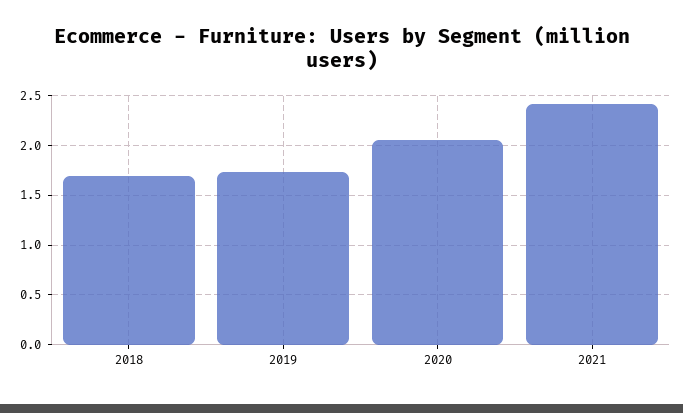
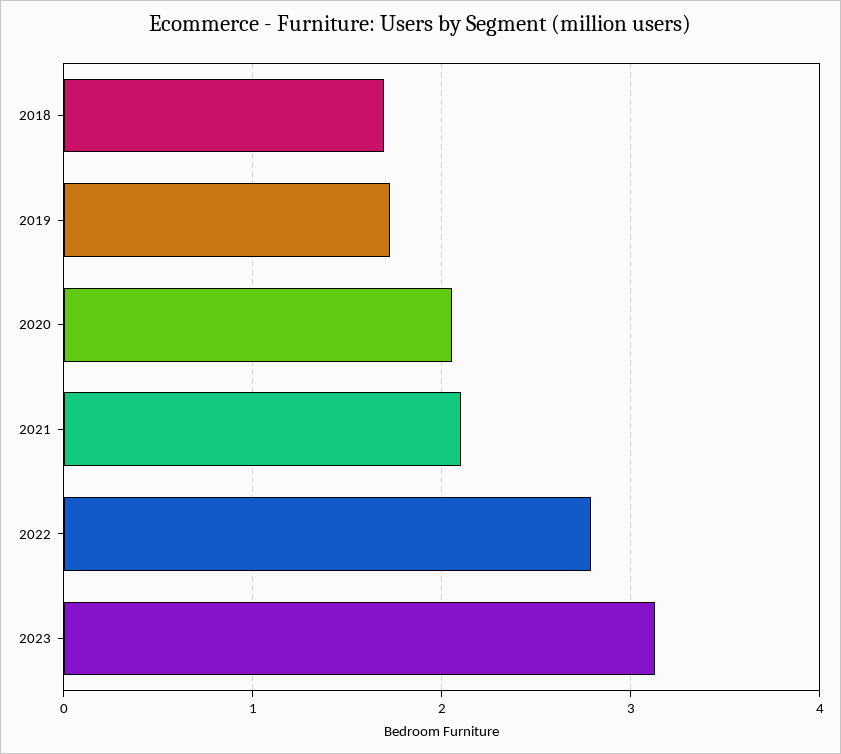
2021: 2.4 -> 2.1
2022: none -> 2.8
2023: none -> 3.1

